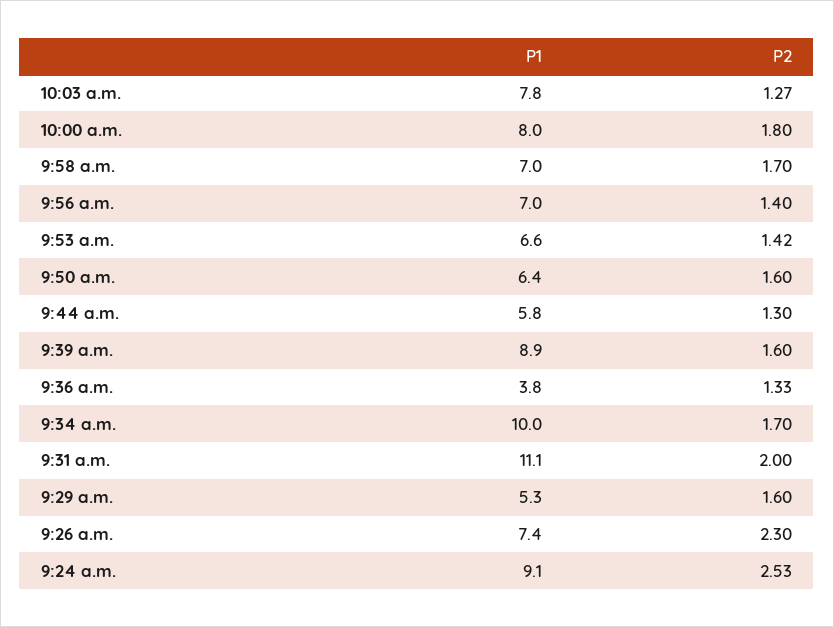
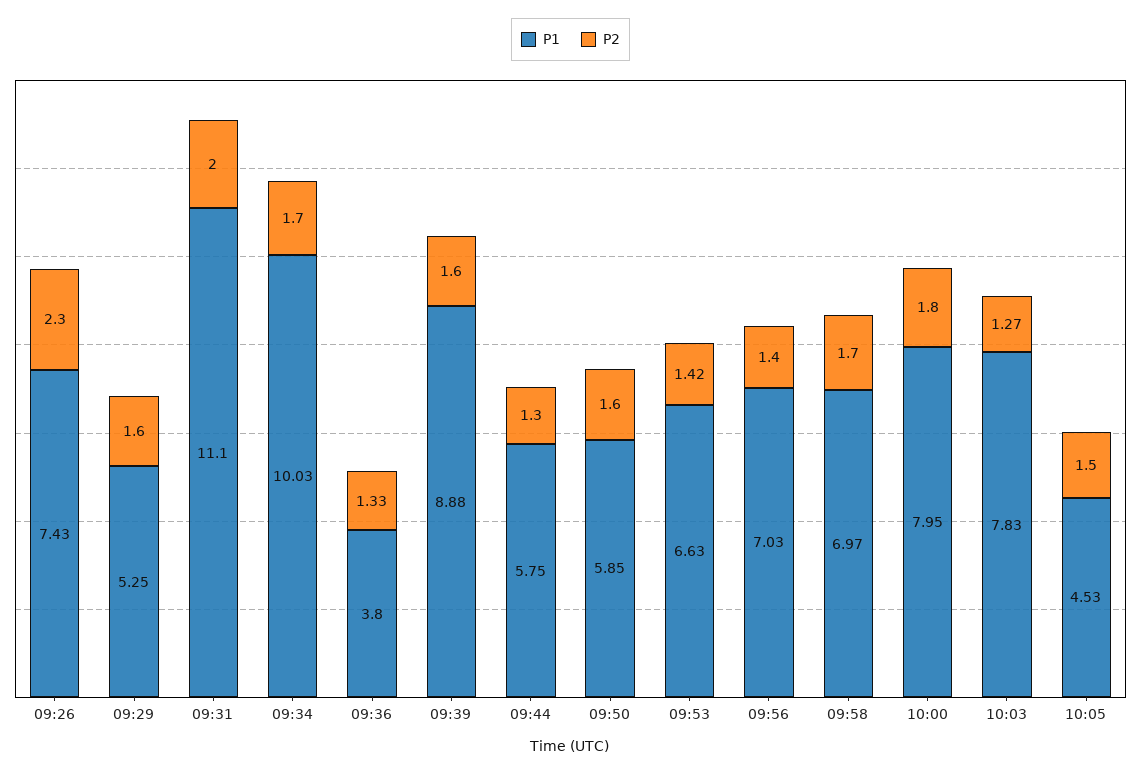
P1, 9:50 a.m.: 6.4 -> 5.85
P1, 9:24 a.m.: 9.1 -> none
P2, 9:24 a.m.: 2.53 -> none
P1, 10:05: none -> 4.53
P2, 10:05: none -> 1.5

